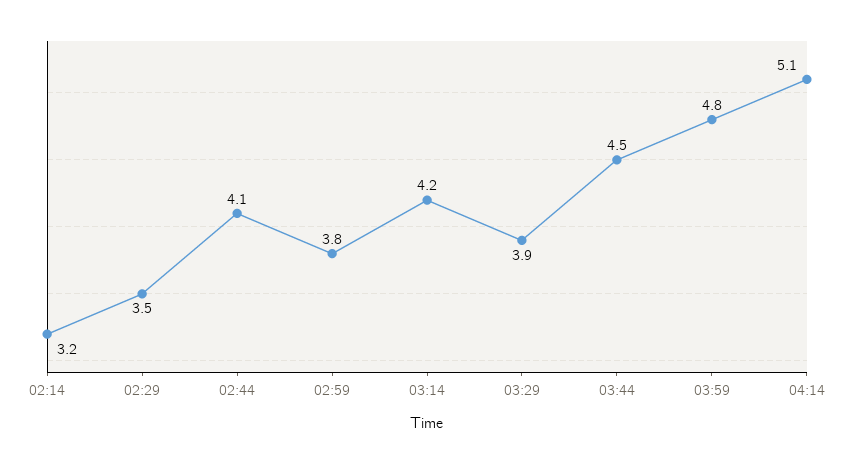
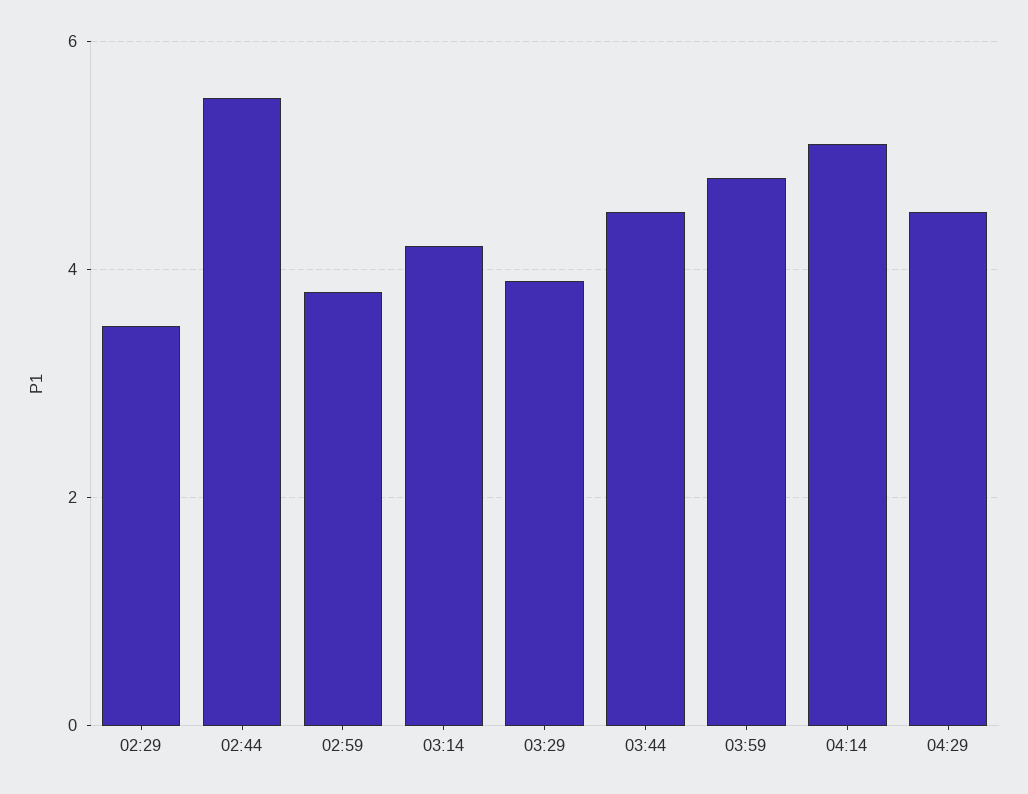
02:14: 3.2 -> none
02:44: 4.1 -> 5.5
04:29: none -> 4.5

